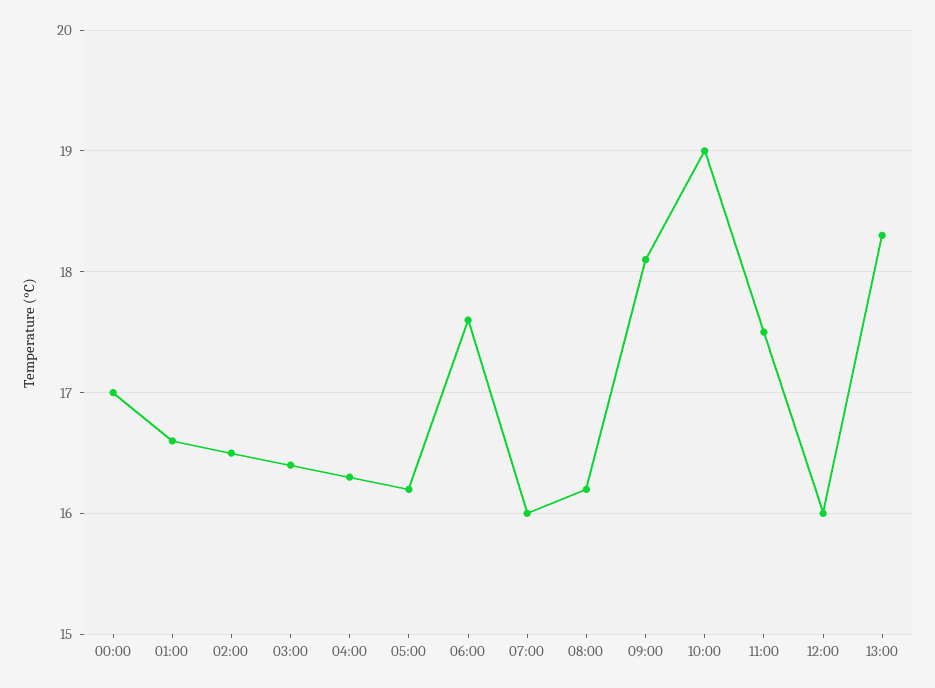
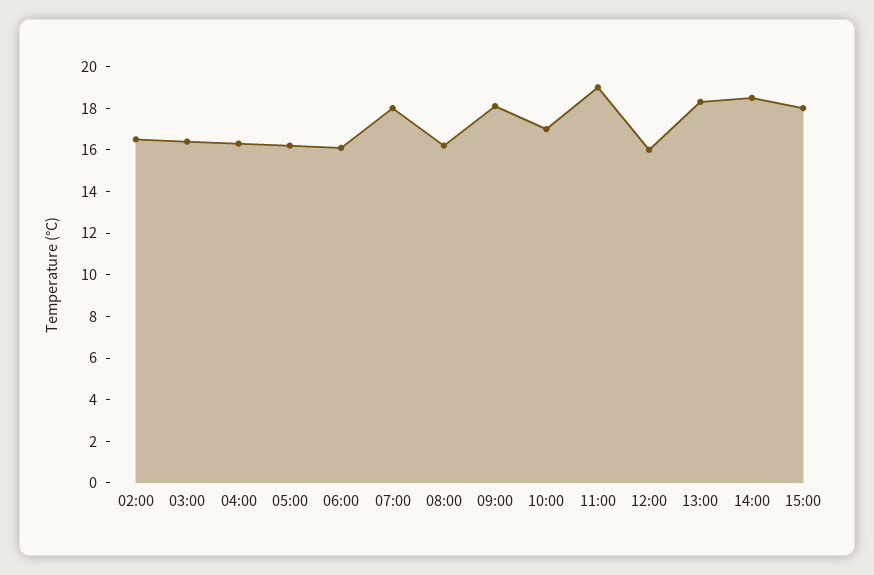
00:00: 17 -> none
01:00: 16.6 -> none
06:00: 17.6 -> 16
07:00: 16 -> 18
10:00: 19 -> 17
11:00: 17.5 -> 19
14:00: none -> 18.5
15:00: none -> 18

